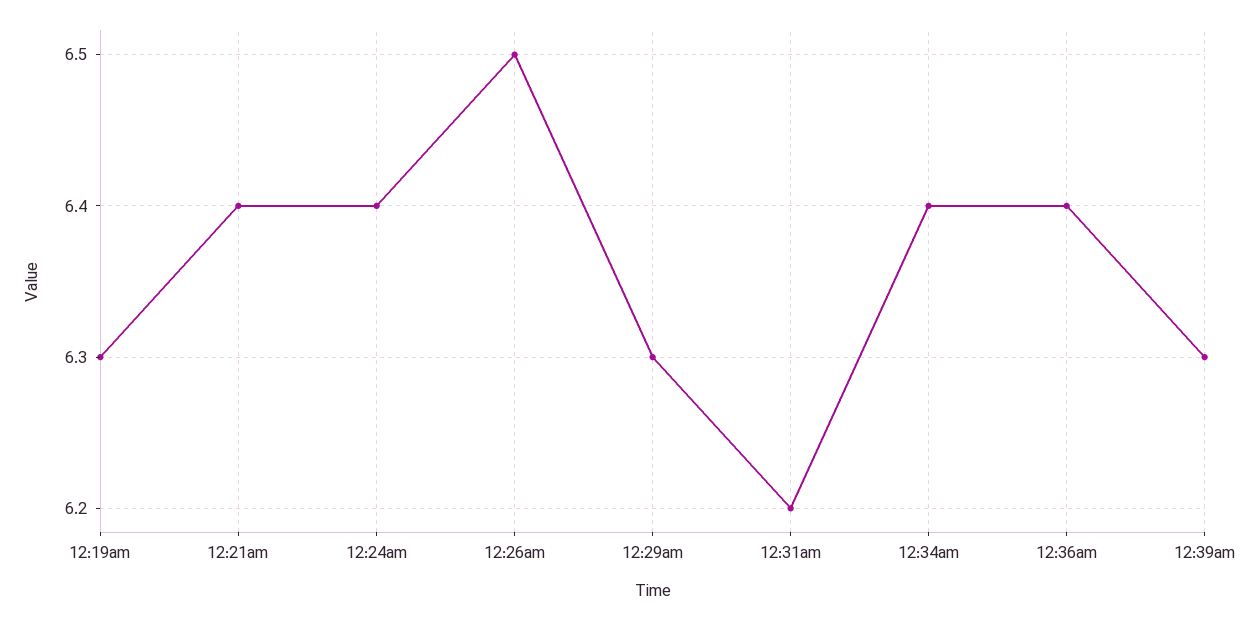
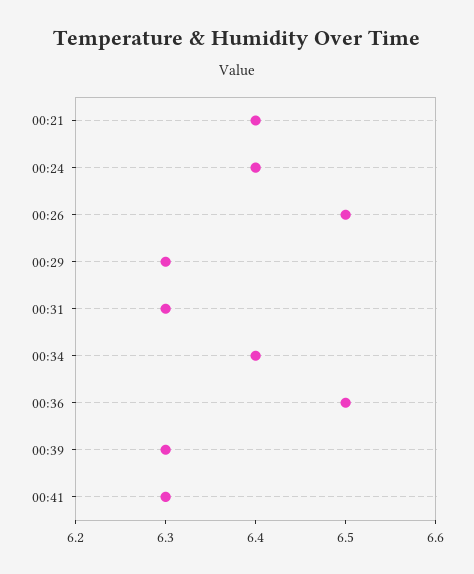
12:19am: 6.3 -> none
12:31am: 6.2 -> 6.3
12:36am: 6.4 -> 6.5
00:41: none -> 6.3

